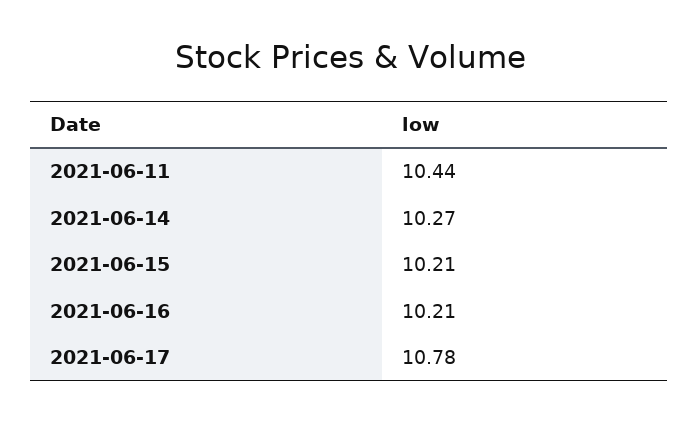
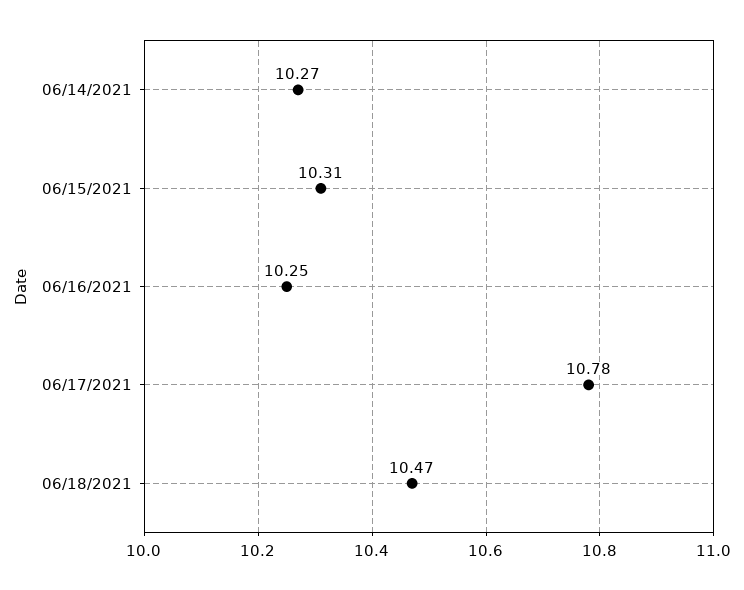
2021-06-11: 10.44 -> none
2021-06-15: 10.21 -> 10.31
2021-06-16: 10.21 -> 10.25
06/18/2021: none -> 10.47

